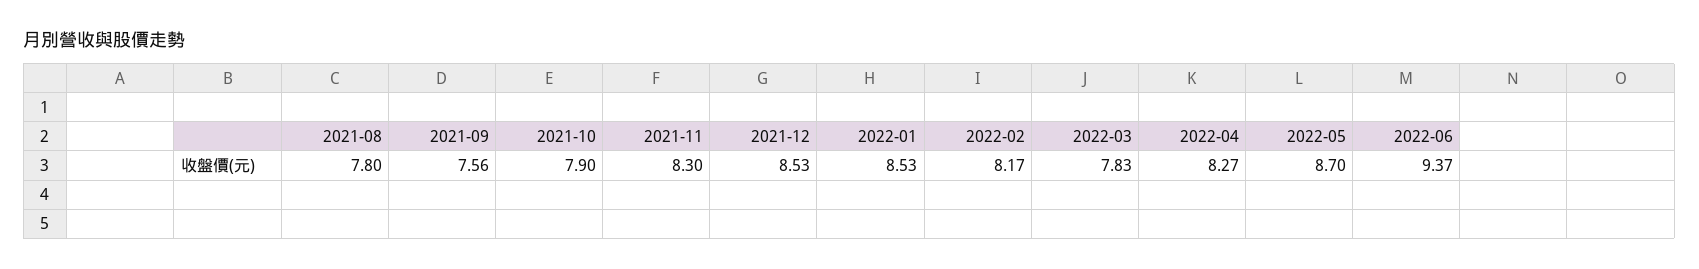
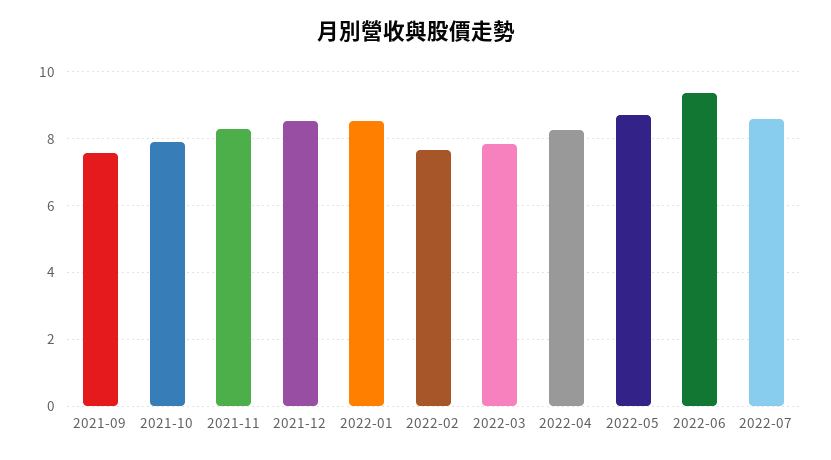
2021-08: 7.8 -> none
2022-02: 8.17 -> 7.6
2022-07: none -> 8.6

